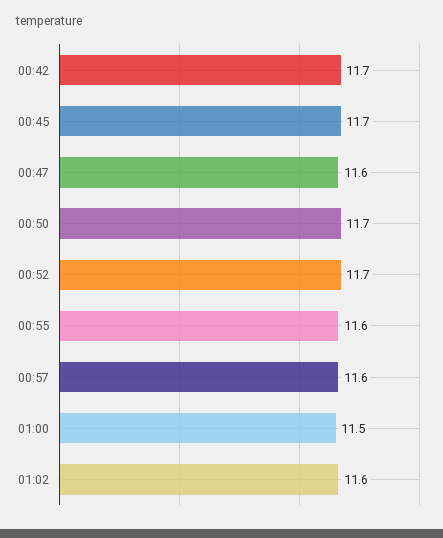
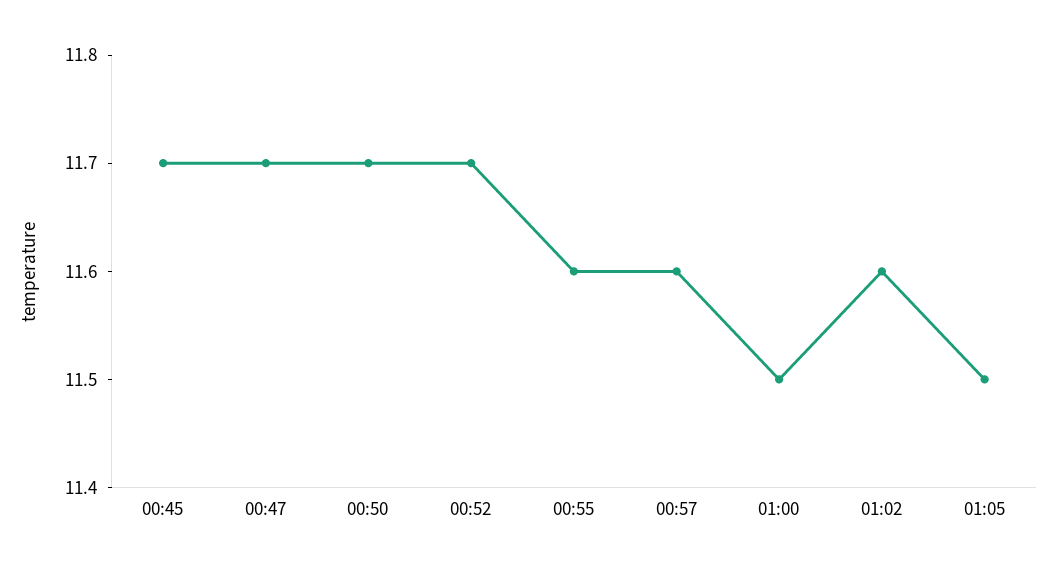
00:42: 11.7 -> none
00:47: 11.6 -> 11.7
01:05: none -> 11.5

